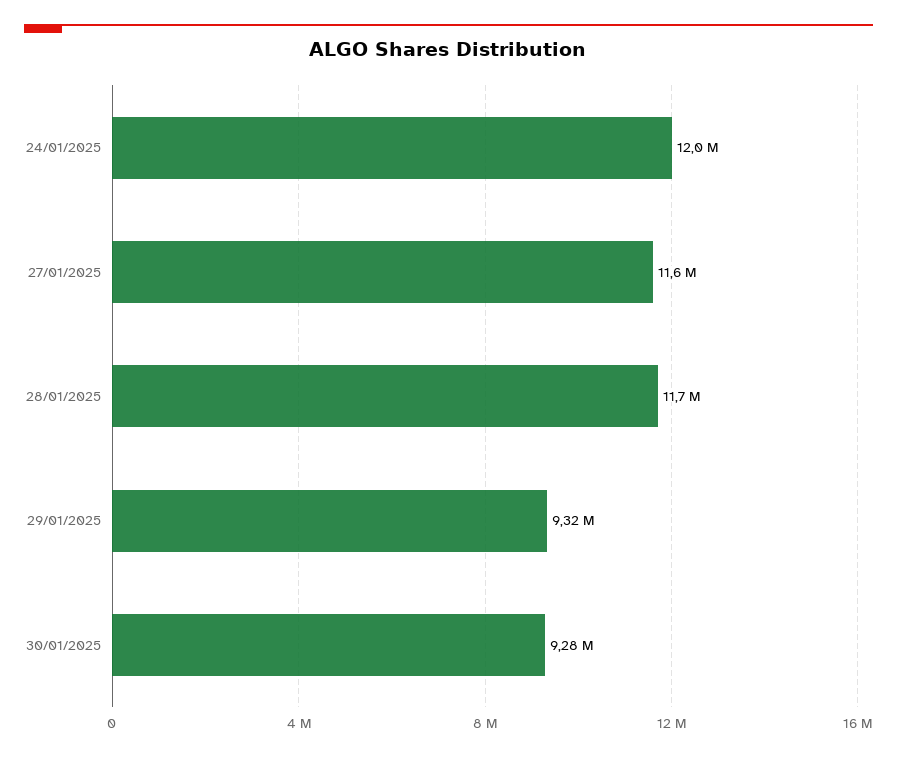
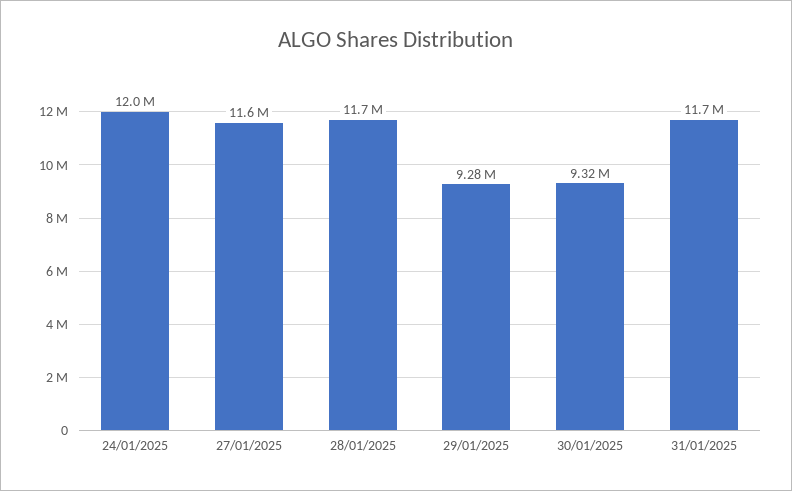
29/01/2025: 9320000 -> 9280000
30/01/2025: 9280000 -> 9320000
31/01/2025: none -> 11700000

